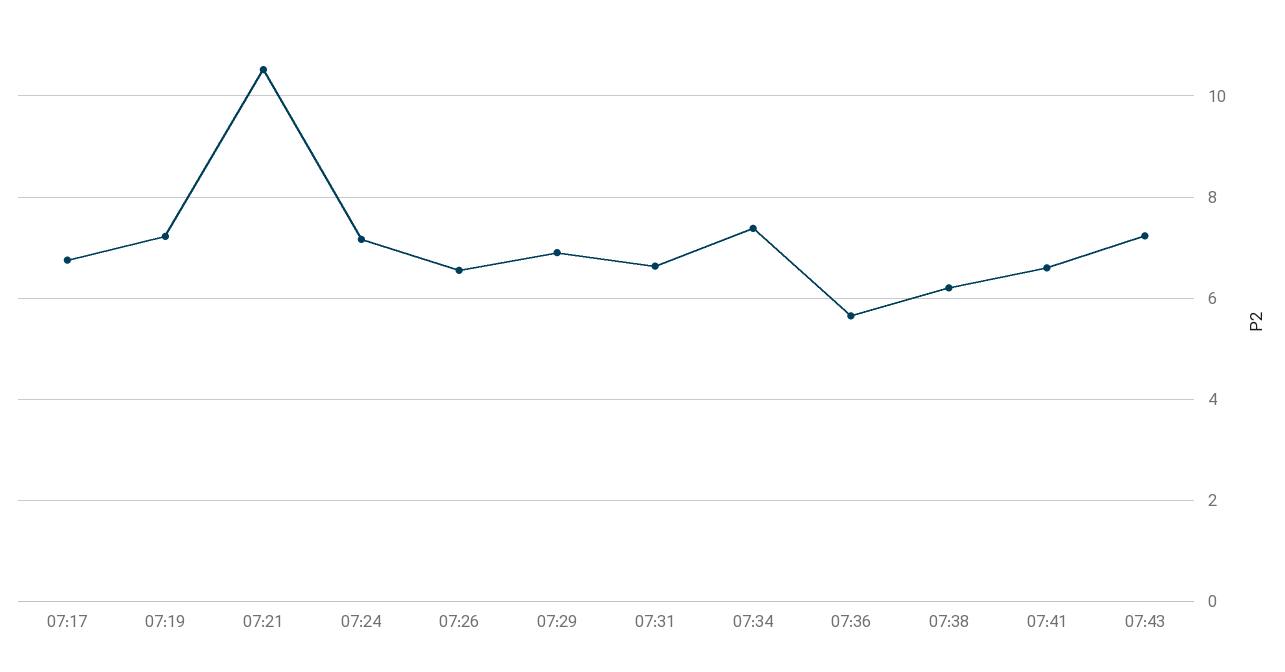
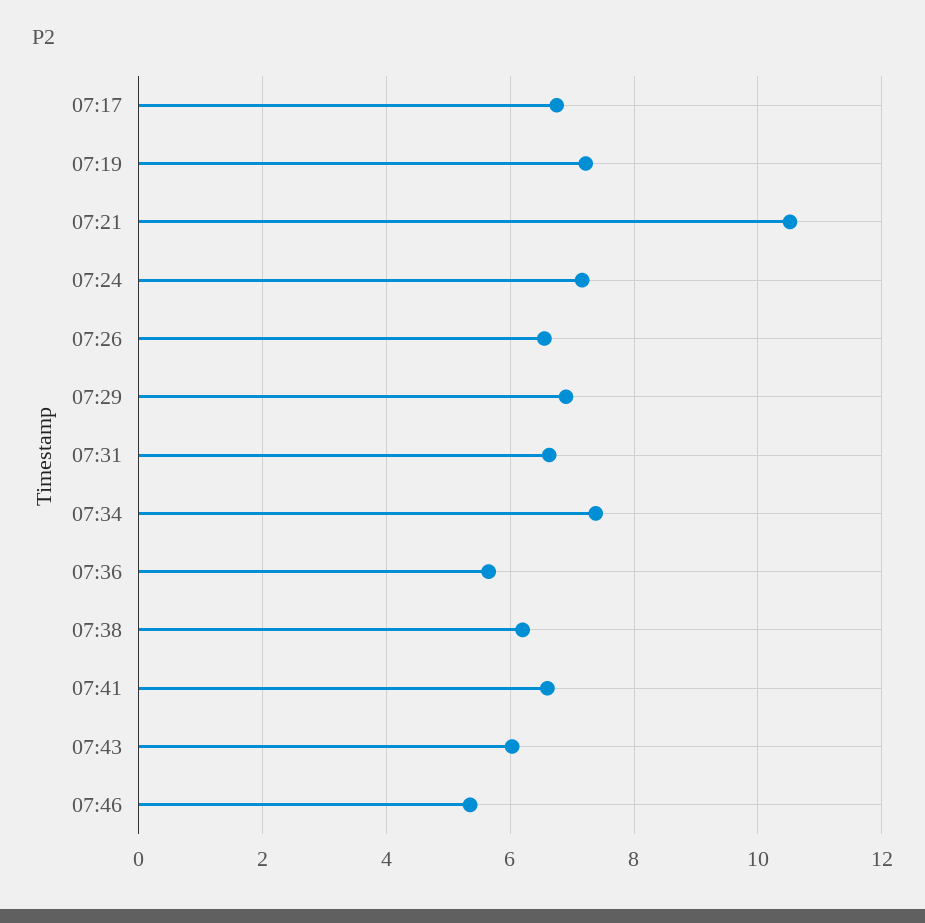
07:43: 7.2 -> 6
07:46: none -> 5.4

